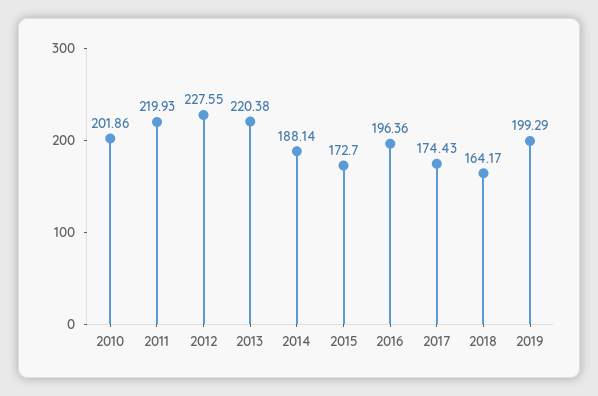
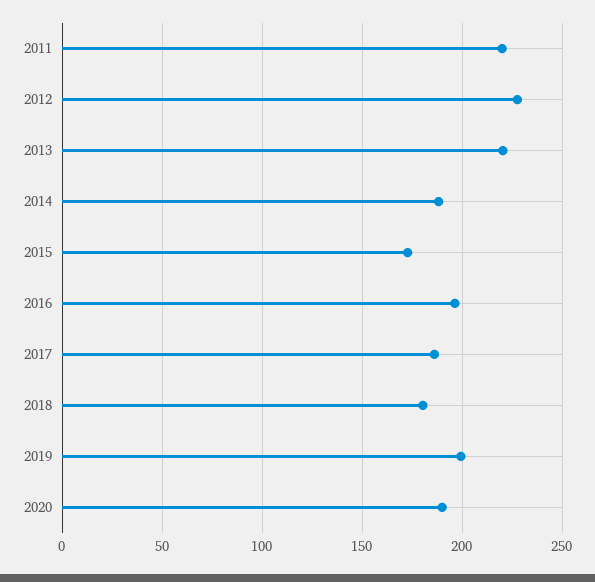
2010: 201.86 -> none
2017: 174.43 -> 185
2018: 164.17 -> 180
2020: none -> 190

